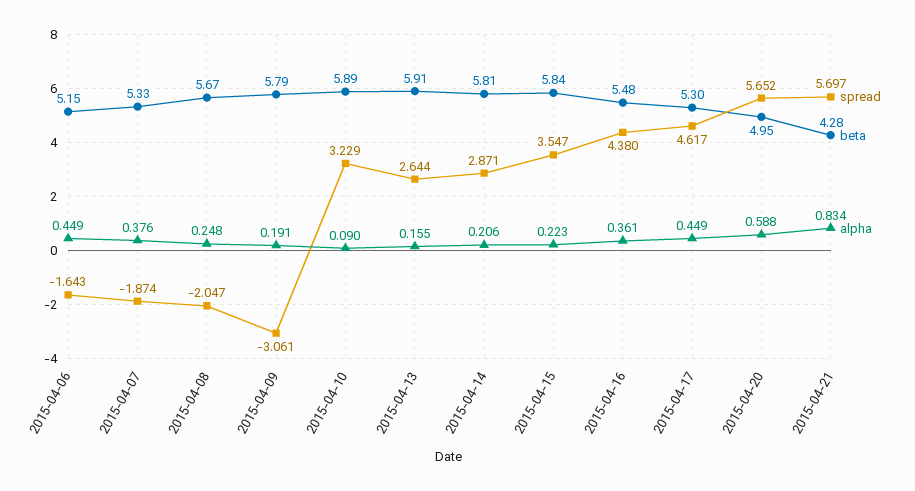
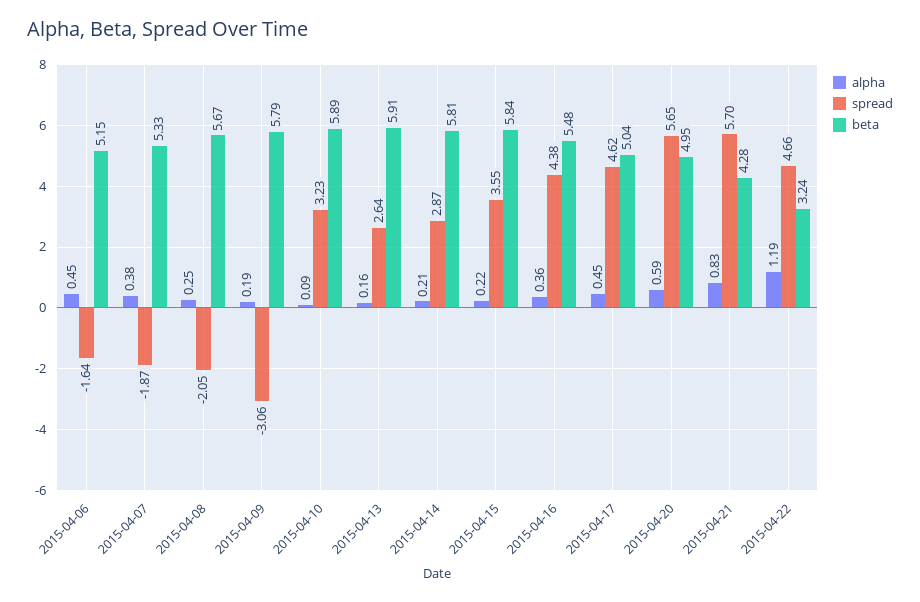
beta, 2015-04-17: 5.3 -> 5.04
alpha, 2015-04-22: none -> 1.19
spread, 2015-04-22: none -> 4.66
beta, 2015-04-22: none -> 3.24

